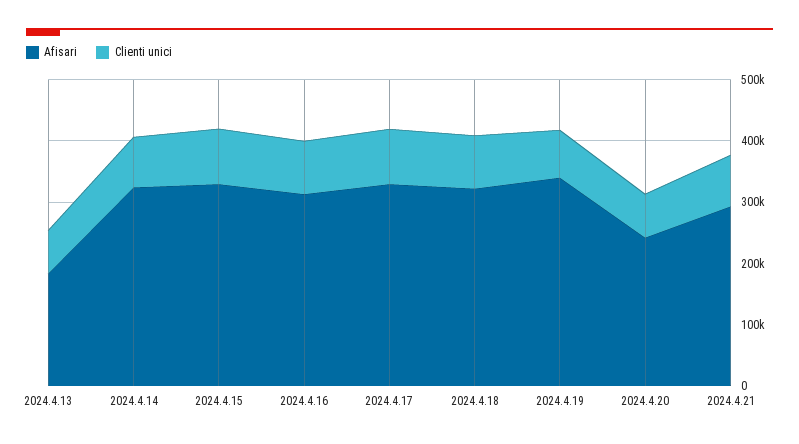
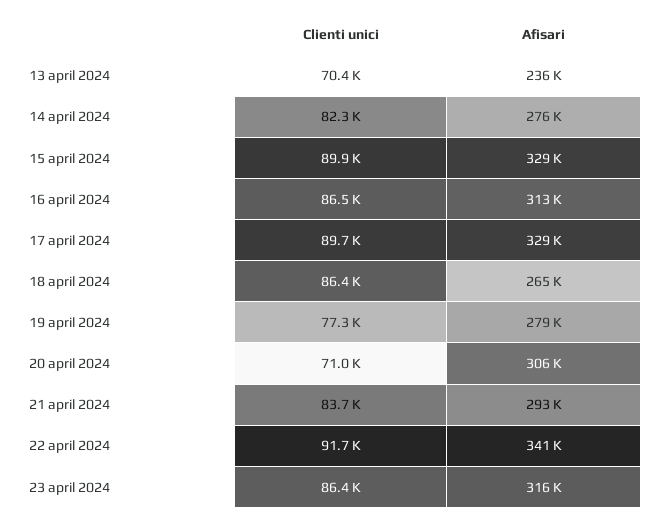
Afisari, 2024.4.13: 180000 -> 236000
Afisari, 2024.4.14: 320000 -> 276000
Afisari, 2024.4.18: 320000 -> 265000
Afisari, 2024.4.19: 340000 -> 279000
Afisari, 2024.4.20: 240000 -> 306000
Clienti unici, 22 april 2024: none -> 91700
Afisari, 22 april 2024: none -> 341000
Clienti unici, 23 april 2024: none -> 86400
Afisari, 23 april 2024: none -> 316000

